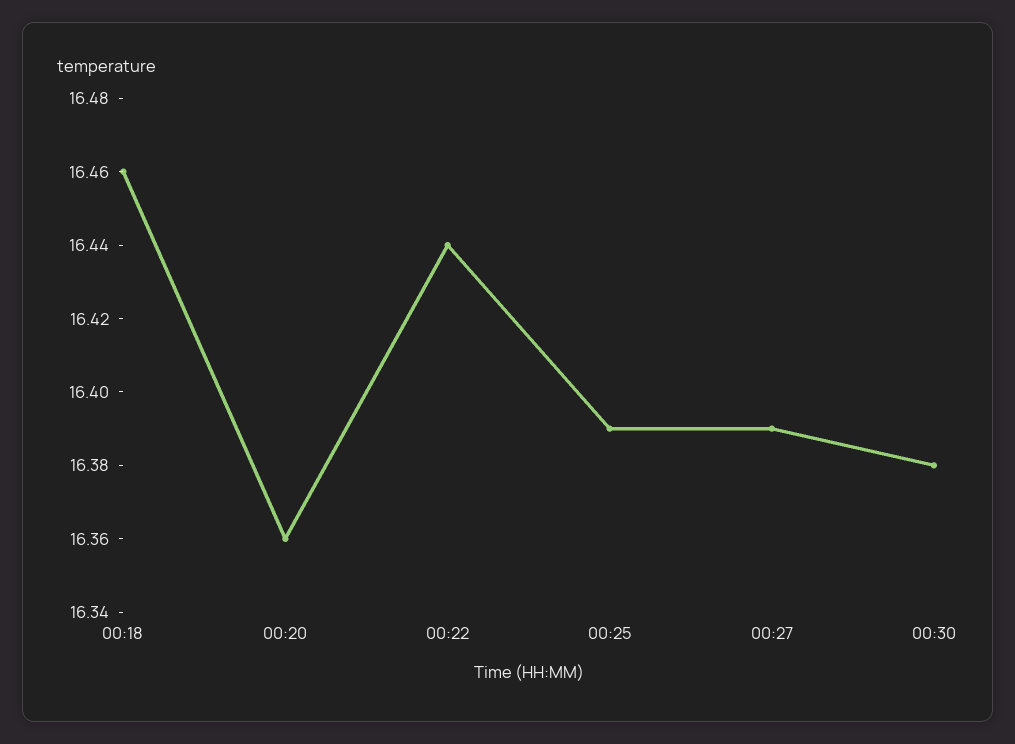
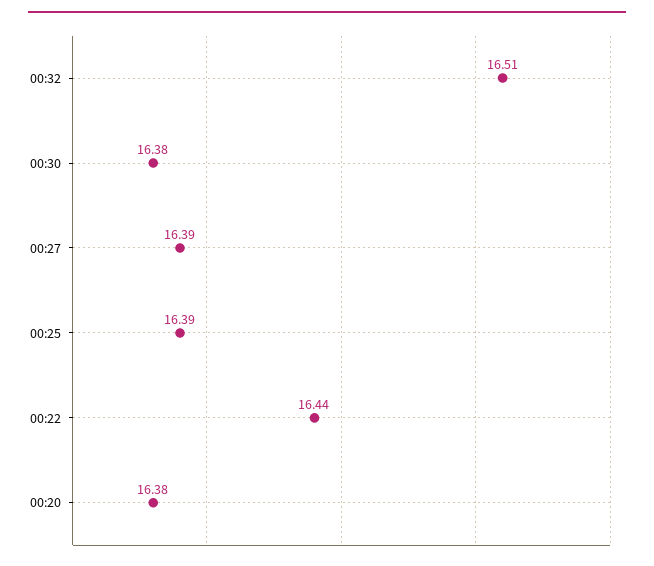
00:18: 16.46 -> none
00:20: 16.36 -> 16.38
00:32: none -> 16.51

